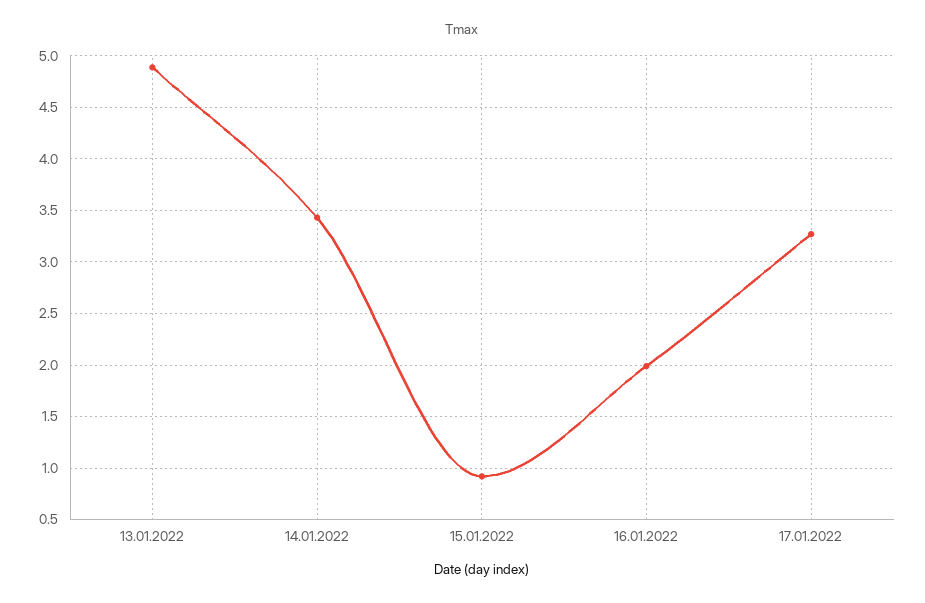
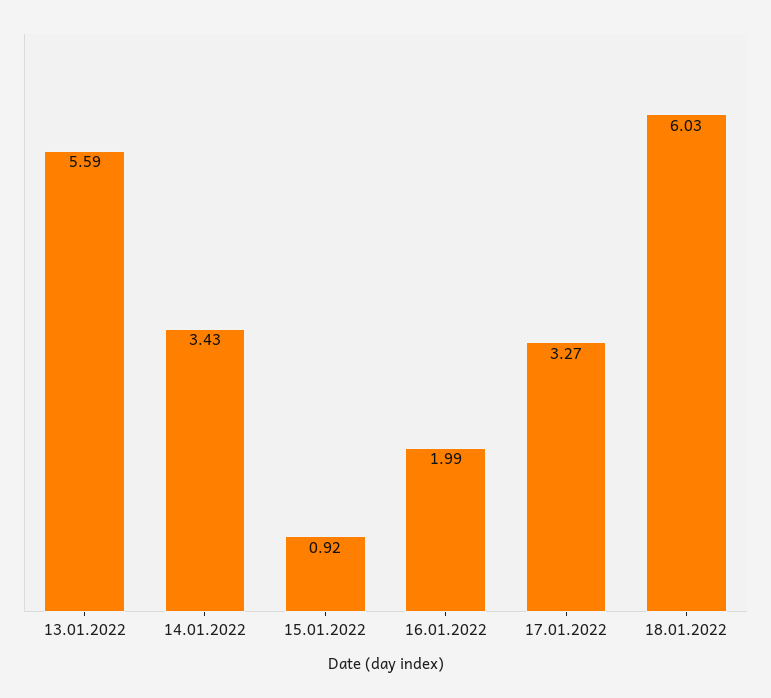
13.01.2022: 4.9 -> 5.59
18.01.2022: none -> 6.03

